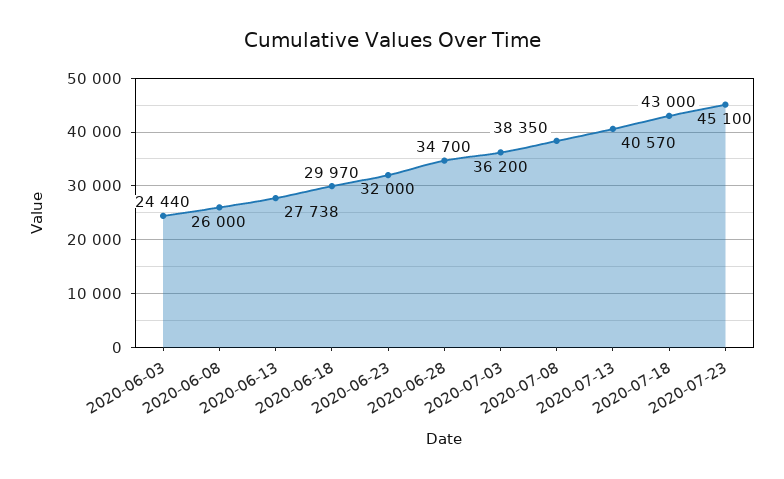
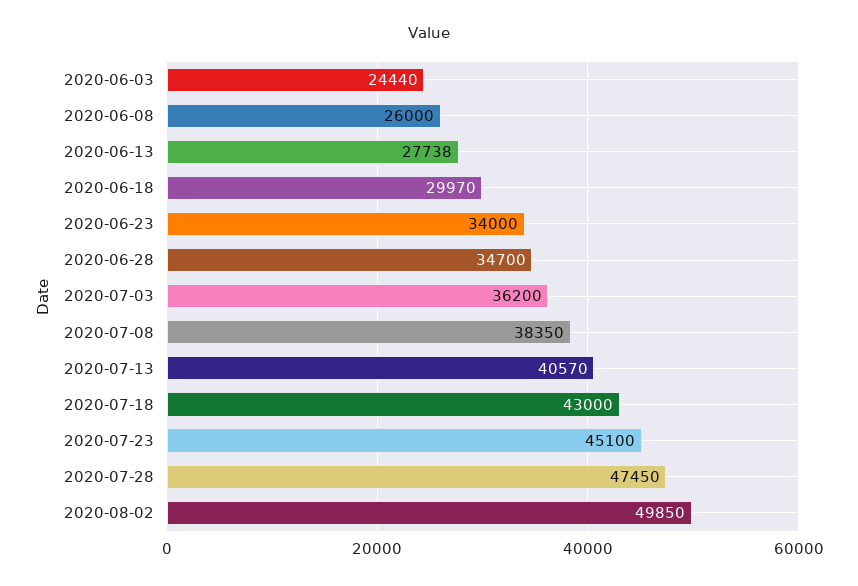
2020-06-23: 32000 -> 34000
2020-07-28: none -> 47450
2020-08-02: none -> 49850

